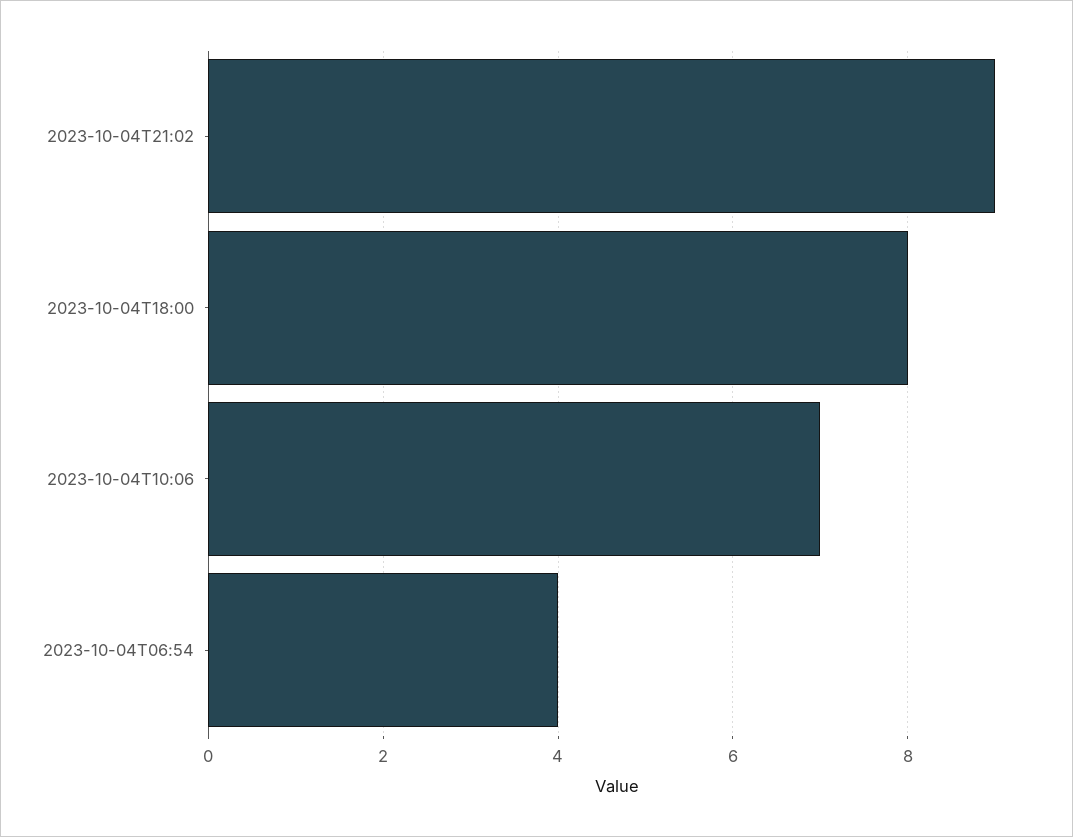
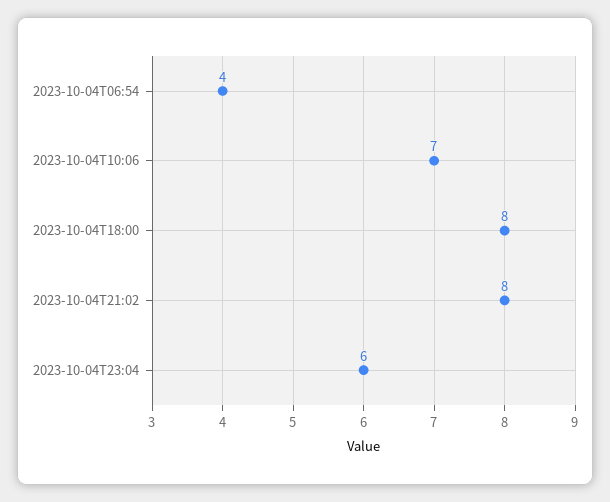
2023-10-04T21:02: 9 -> 8
2023-10-04T23:04: none -> 6

